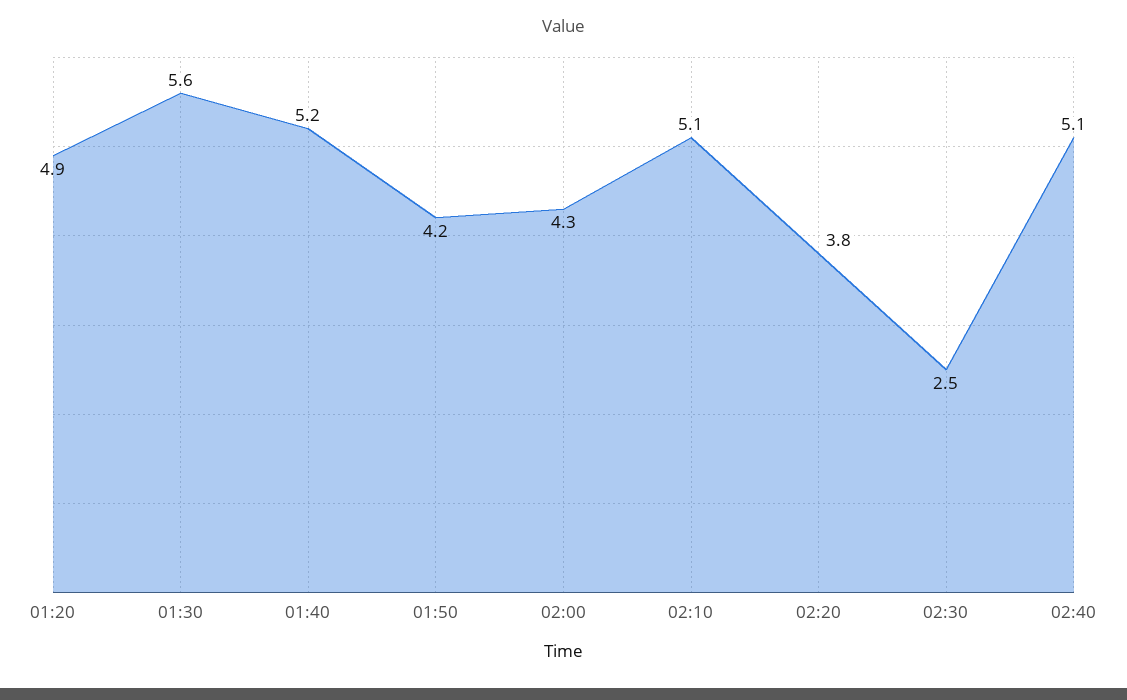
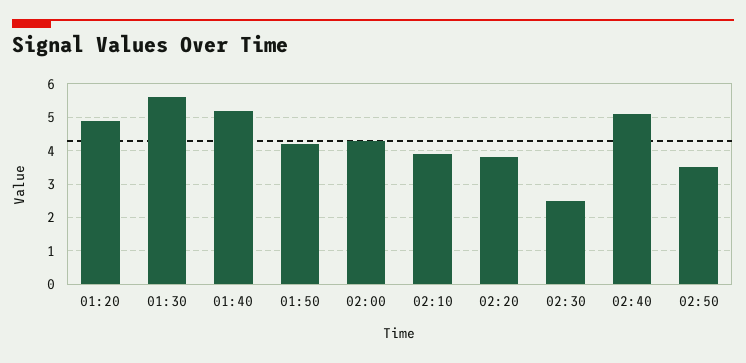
02:10: 5.1 -> 4
02:50: none -> 3.5

